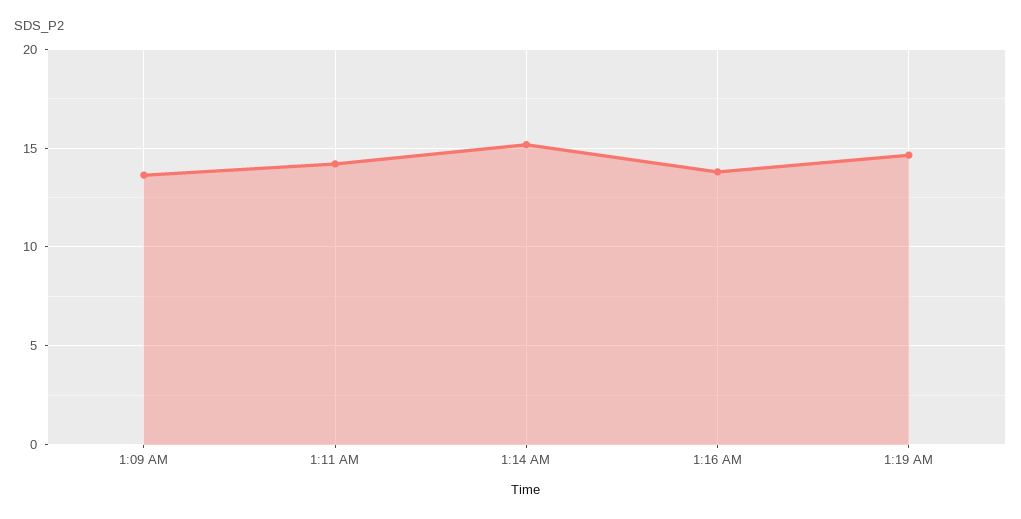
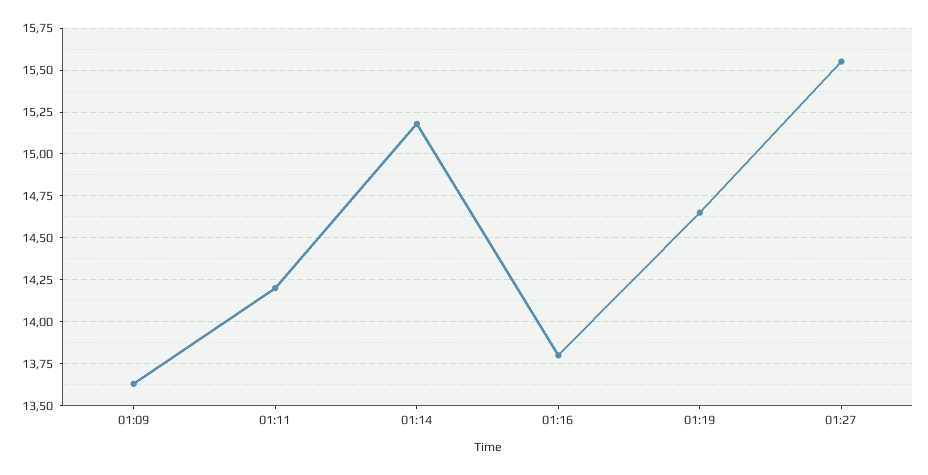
01:27: none -> 15.55

